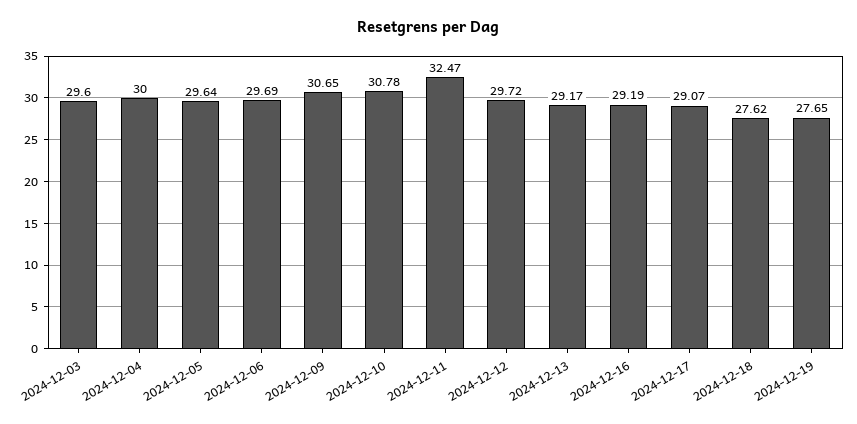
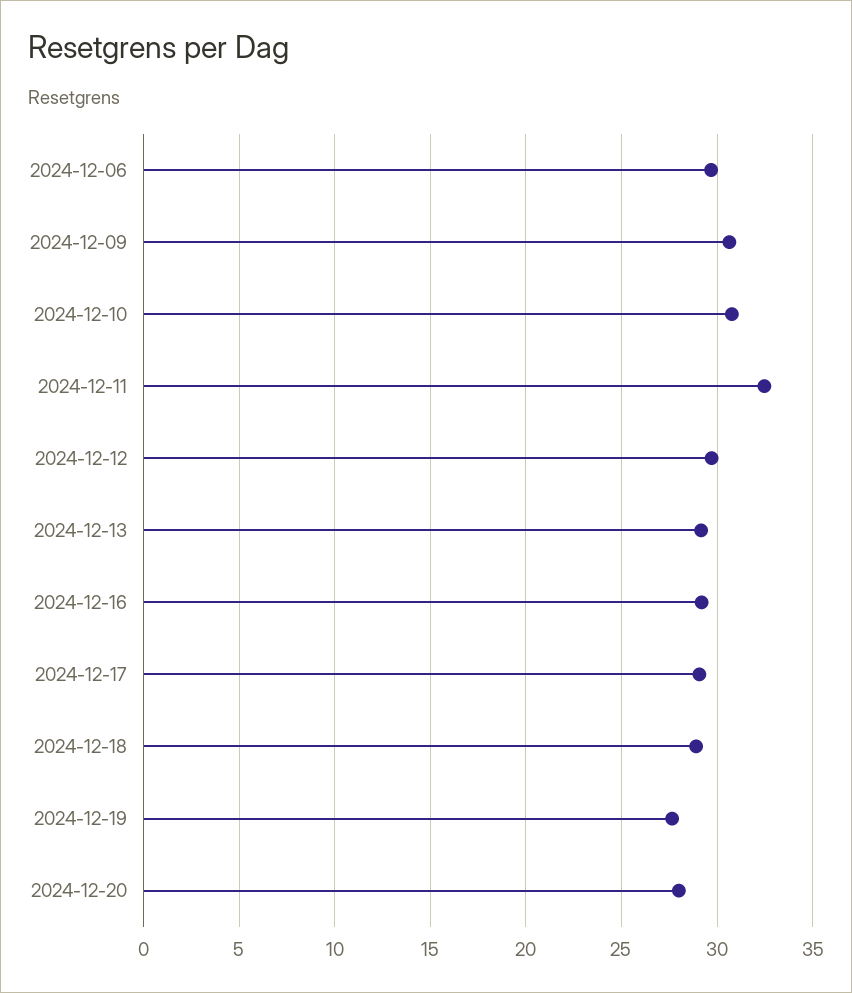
2024-12-03: 29.6 -> none
2024-12-04: 30 -> none
2024-12-05: 29.64 -> none
2024-12-18: 27.62 -> 29
2024-12-20: none -> 28

